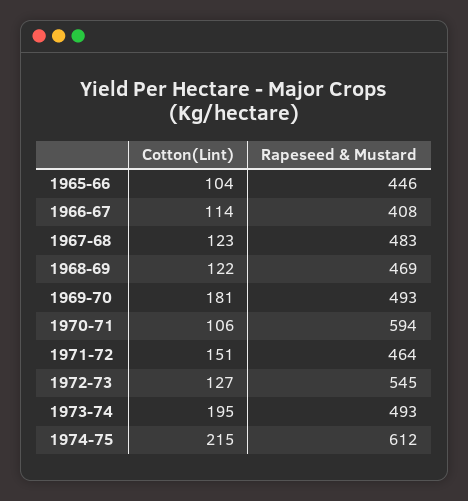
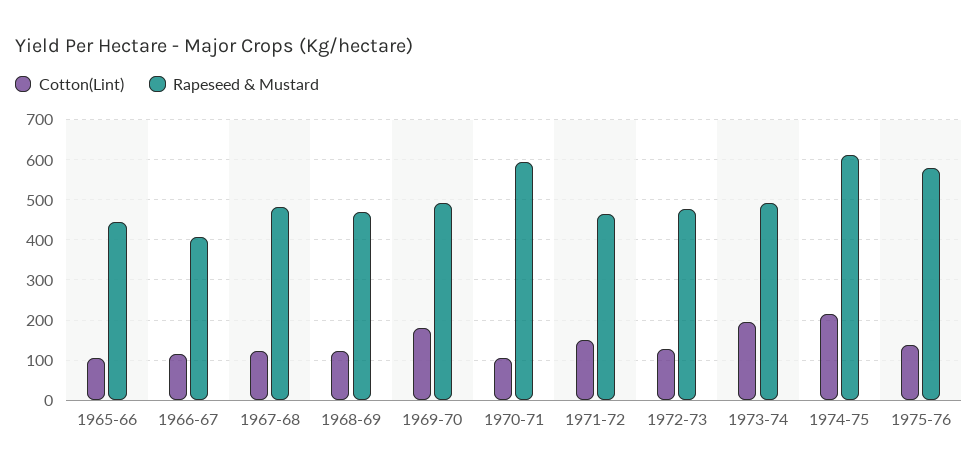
Rapeseed & Mustard, 1972-73: 545 -> 480
Cotton(Lint), 1975-76: none -> 140
Rapeseed & Mustard, 1975-76: none -> 580

